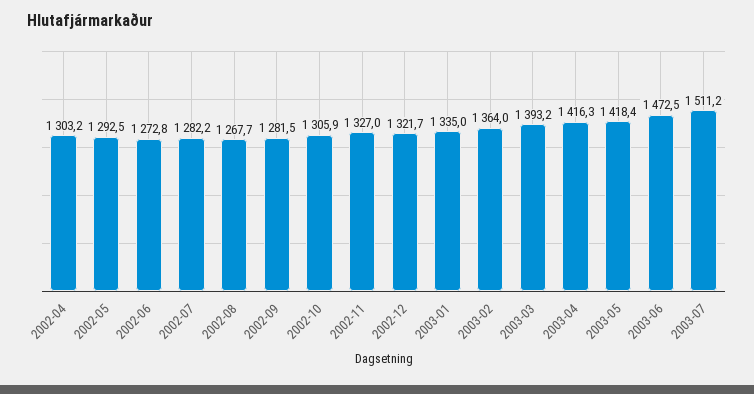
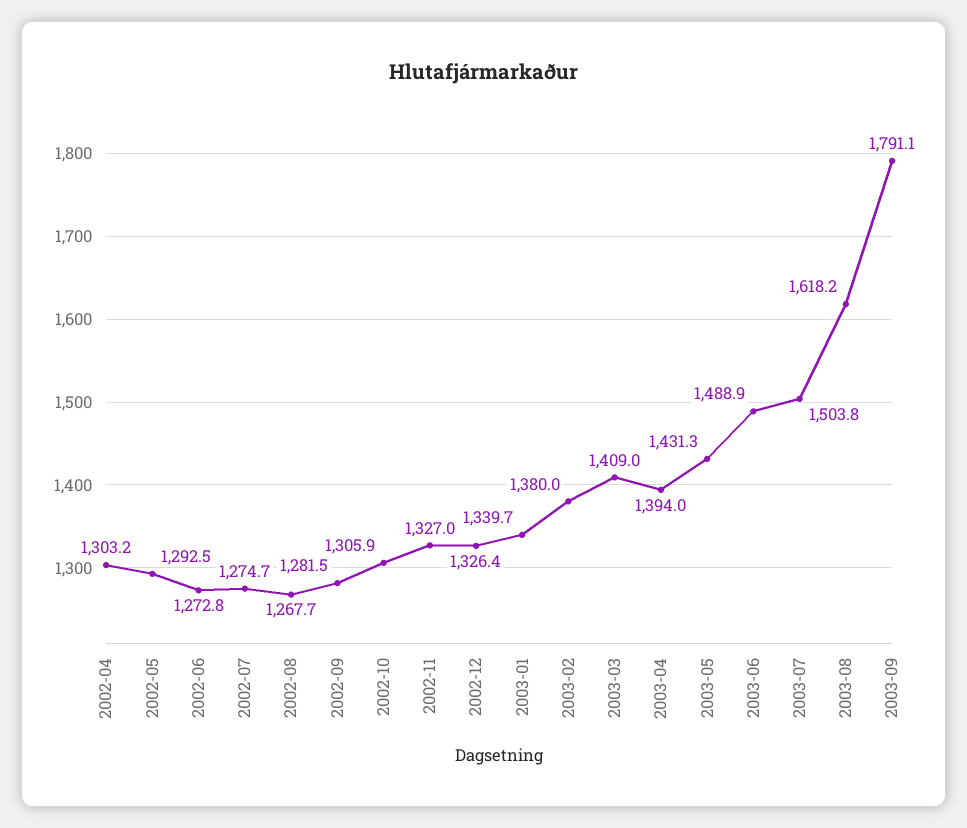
2002-07: 1282.2 -> 1274.7
2002-12: 1321.7 -> 1326.4
2003-01: 1335 -> 1339.7
2003-02: 1364 -> 1380
2003-03: 1393.2 -> 1409
2003-04: 1416.3 -> 1394
2003-05: 1418.4 -> 1431.3
2003-06: 1472.5 -> 1488.9
2003-07: 1511.2 -> 1503.8
2003-08: none -> 1618.2
2003-09: none -> 1791.1

